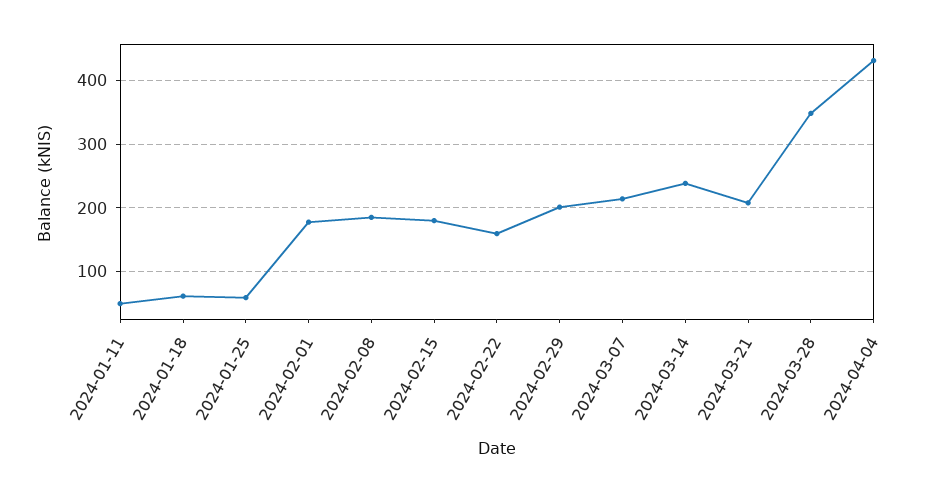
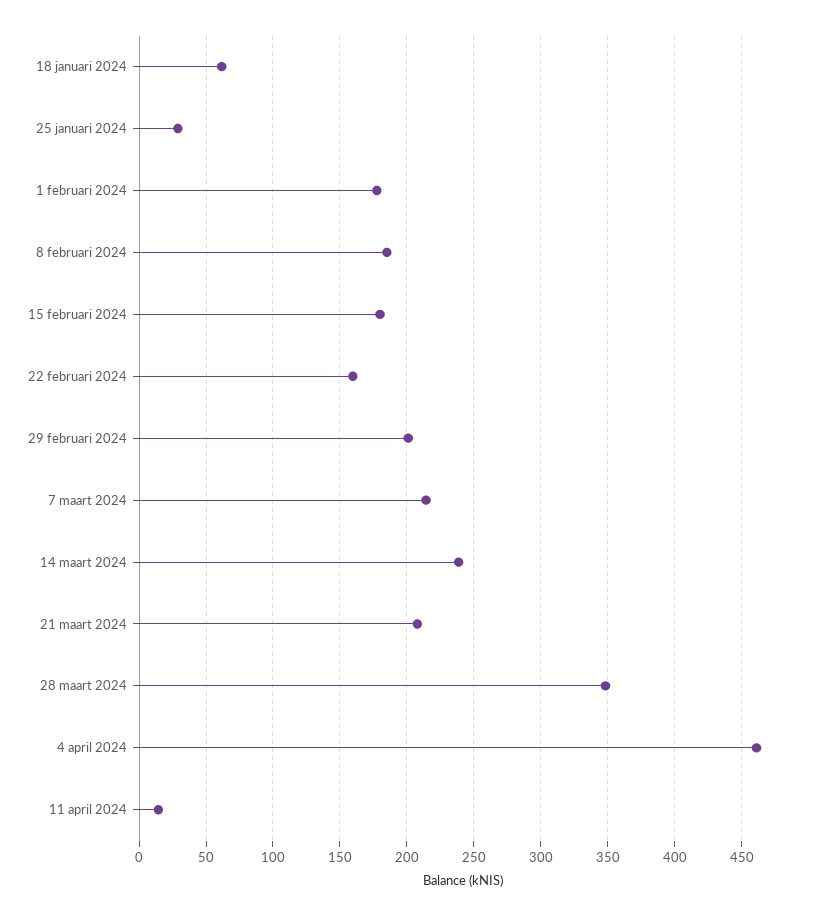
2024-01-11: 50 -> none
2024-01-25: 60 -> 30
2024-04-04: 430 -> 460
11 april 2024: none -> 15

